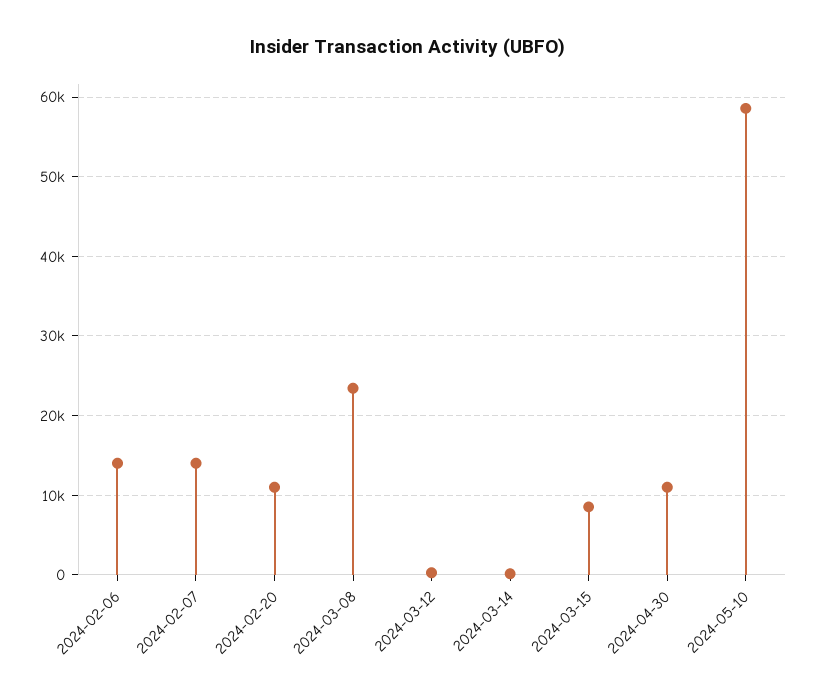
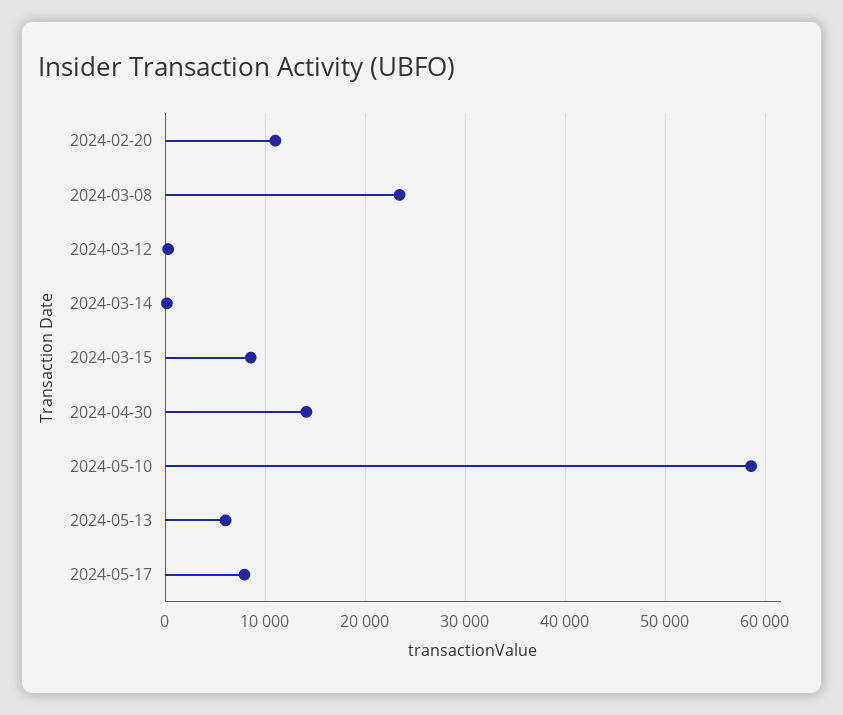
2024-02-06: 14000 -> none
2024-02-07: 14000 -> none
2024-04-30: 11000 -> 14000
2024-05-13: none -> 6000
2024-05-17: none -> 8000

